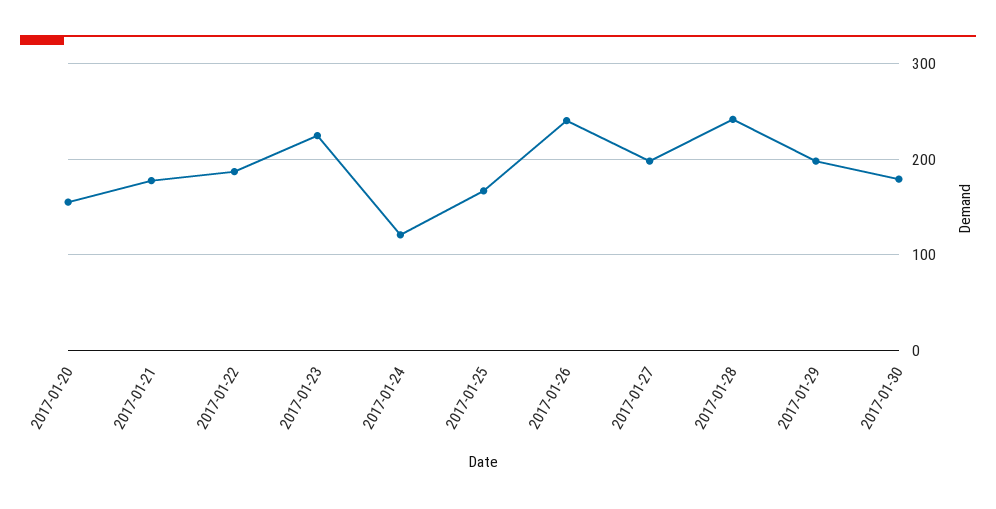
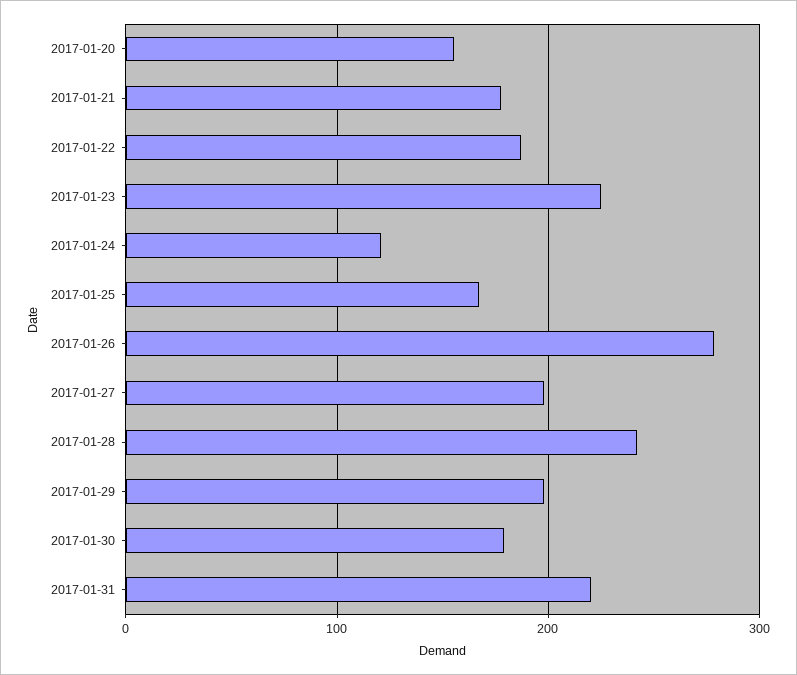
2017-01-26: 240 -> 280
2017-01-31: none -> 220

